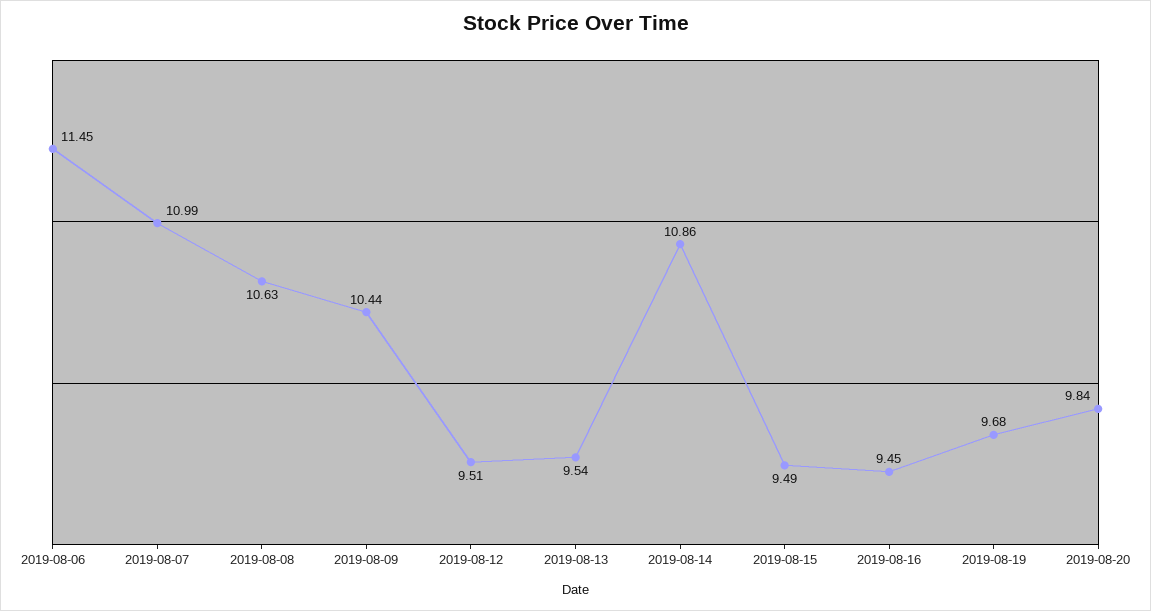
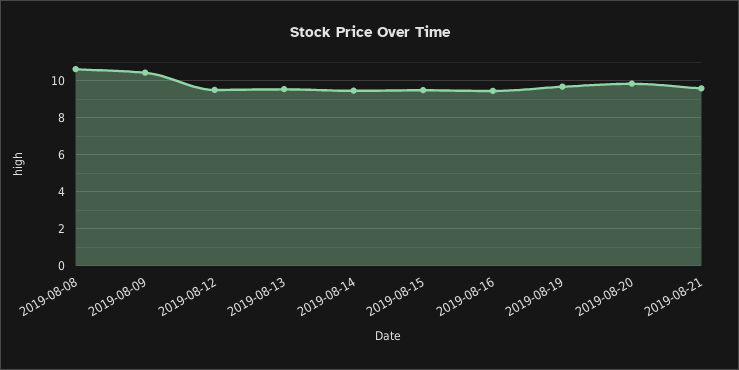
2019-08-06: 11.45 -> none
2019-08-07: 10.99 -> none
2019-08-14: 10.86 -> 9.5
2019-08-21: none -> 9.5

